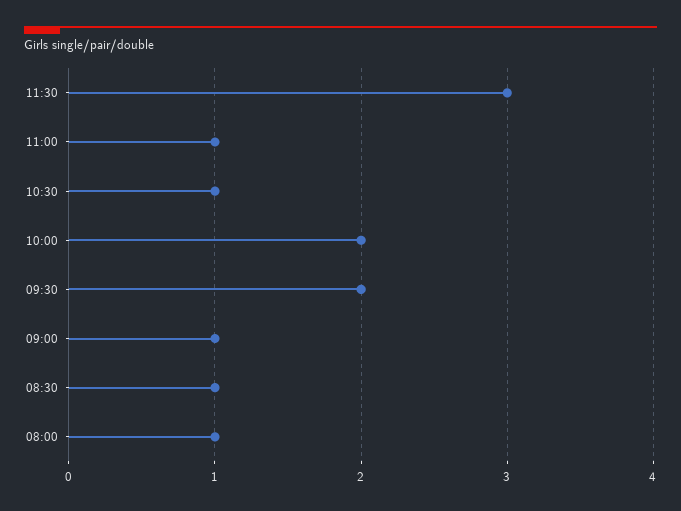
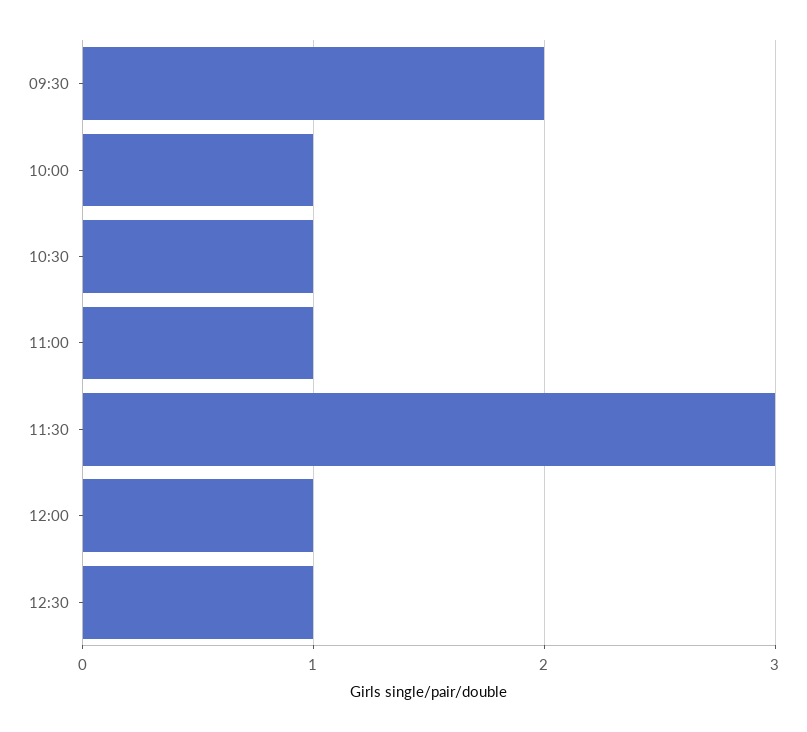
10:00: 2 -> 1
09:00: 1 -> none
08:30: 1 -> none
08:00: 1 -> none
12:00: none -> 1
12:30: none -> 1

